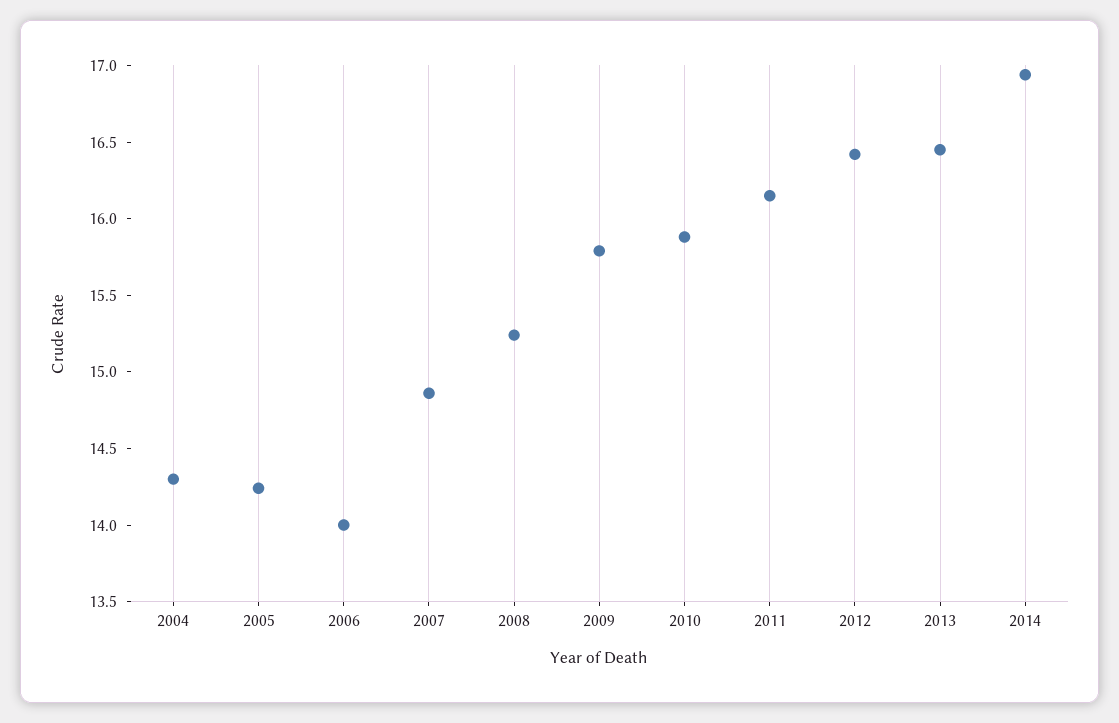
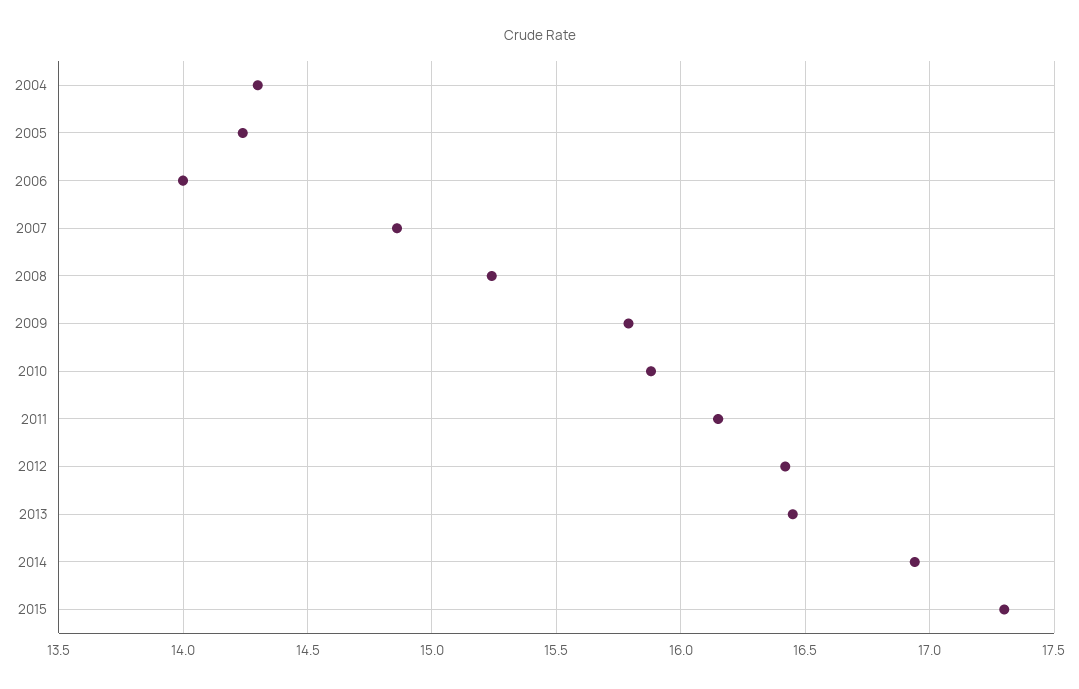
2015: none -> 17.3

